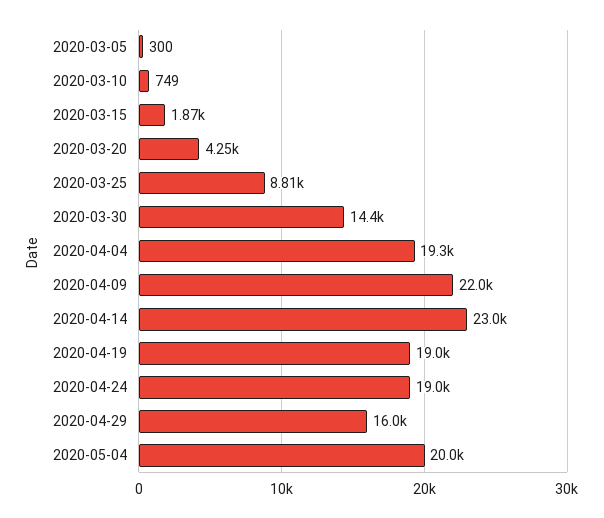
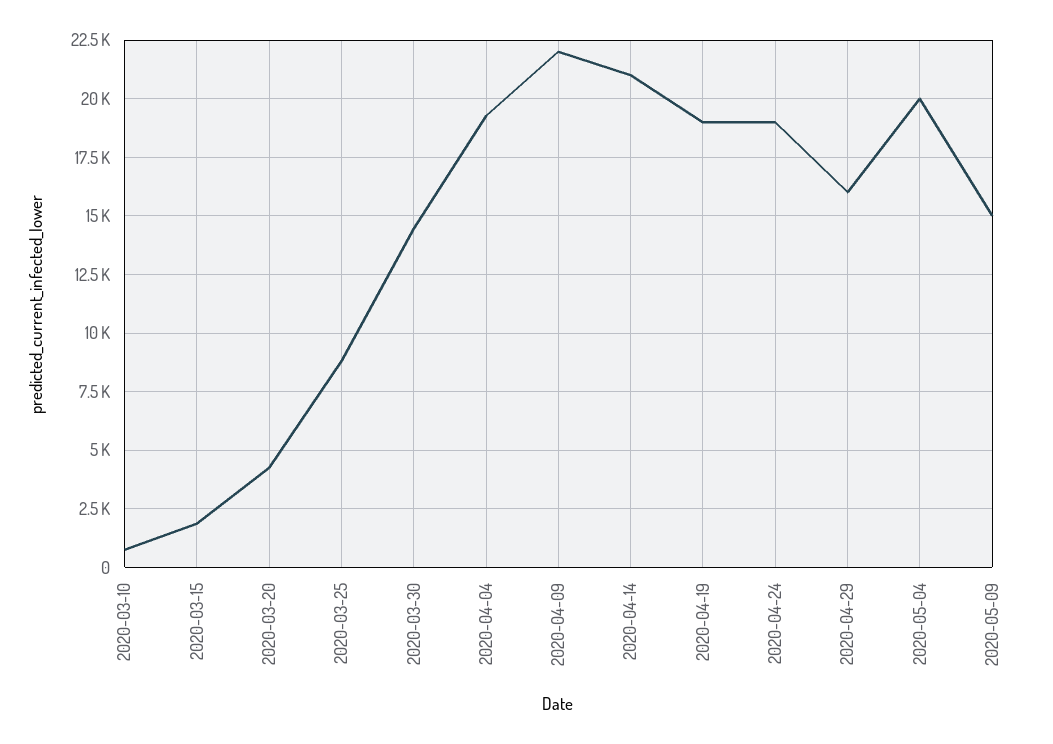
2020-03-05: 300 -> none
2020-04-14: 23000 -> 21000
2020-05-09: none -> 15000

